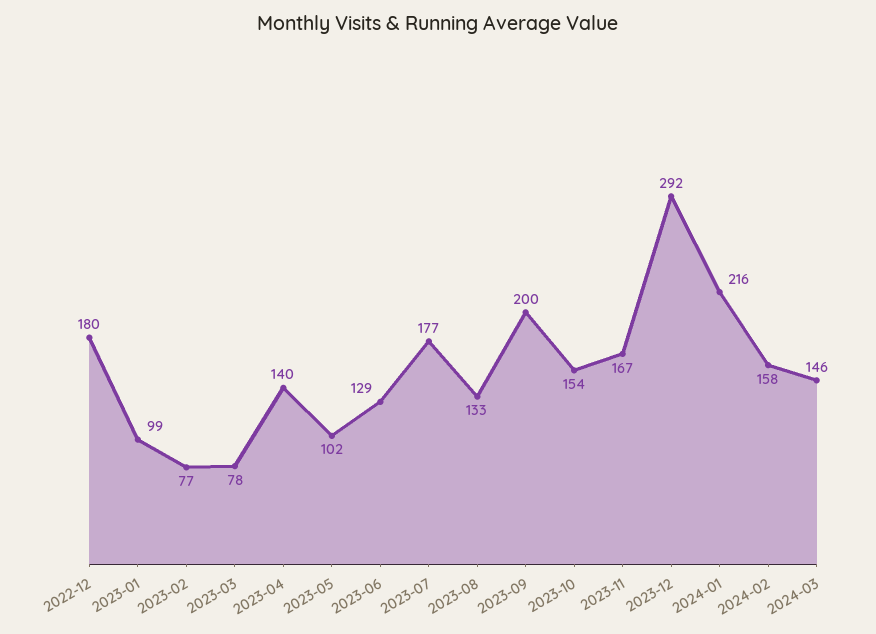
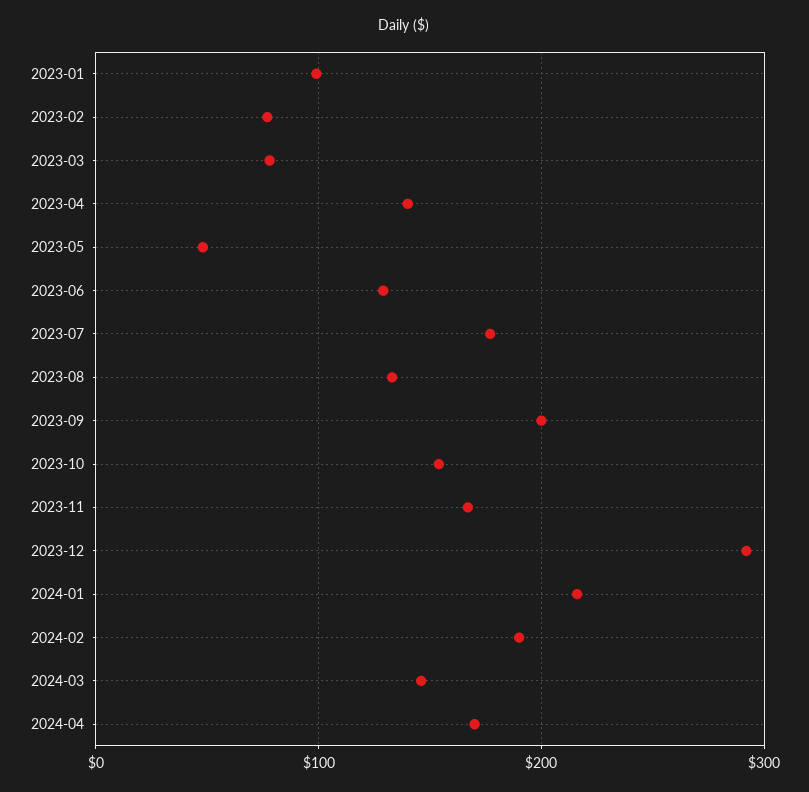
2022-12: 180 -> none
2023-05: 102 -> 50
2024-02: 158 -> 190
2024-04: none -> 170

